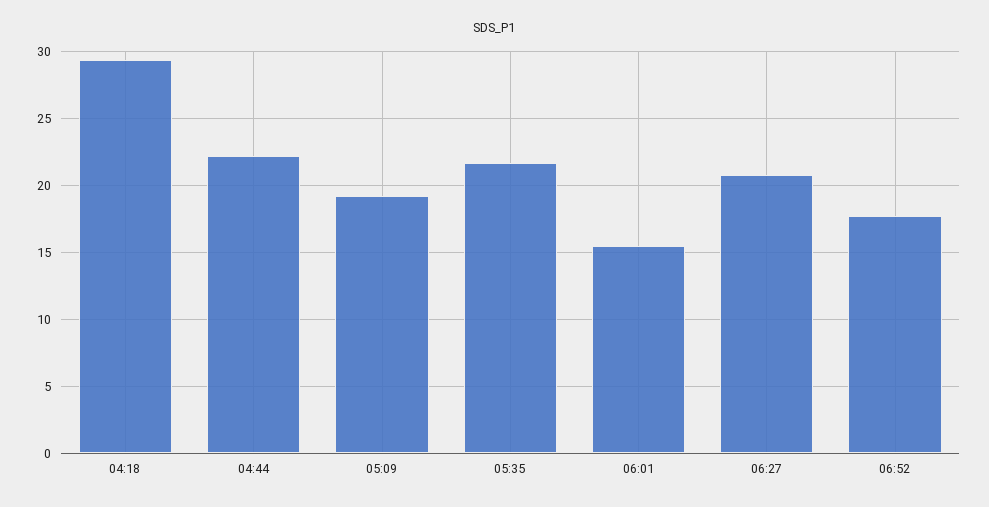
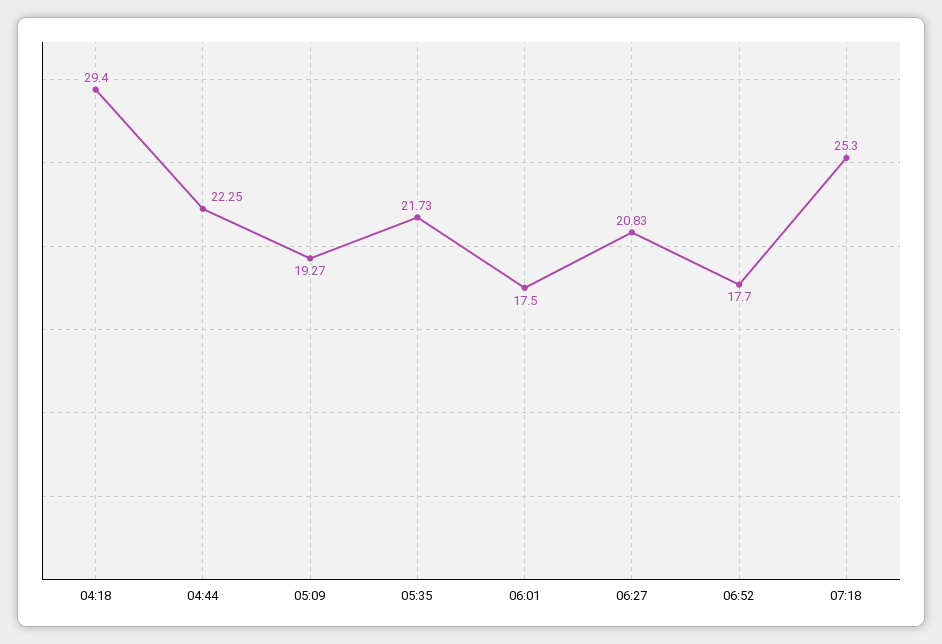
06:01: 15.5 -> 17.5
07:18: none -> 25.3

